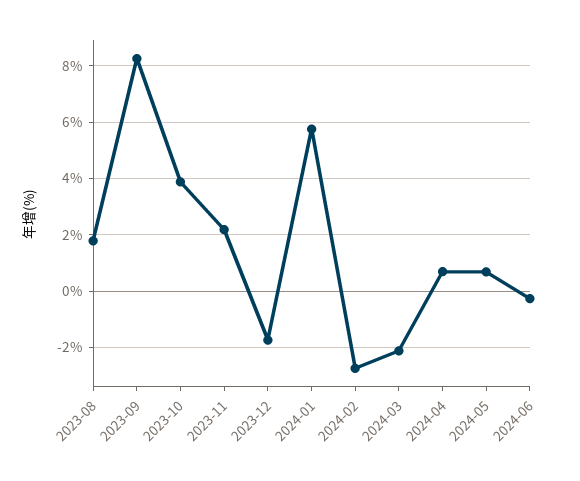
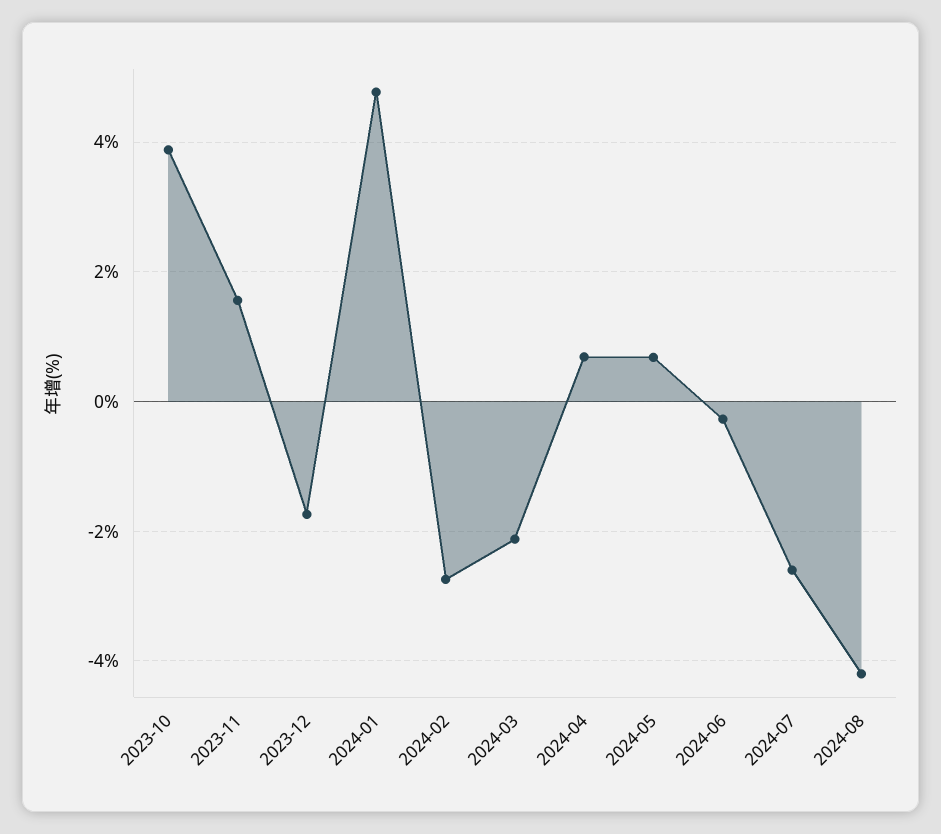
2023-08: 1.75 -> none
2023-09: 8.25 -> none
2023-11: 2.25 -> 1.6
2024-01: 5.75 -> 4.8
2024-07: none -> -2.6
2024-08: none -> -4.2

